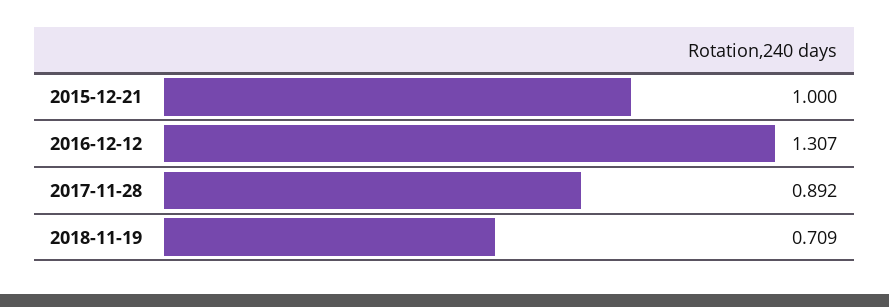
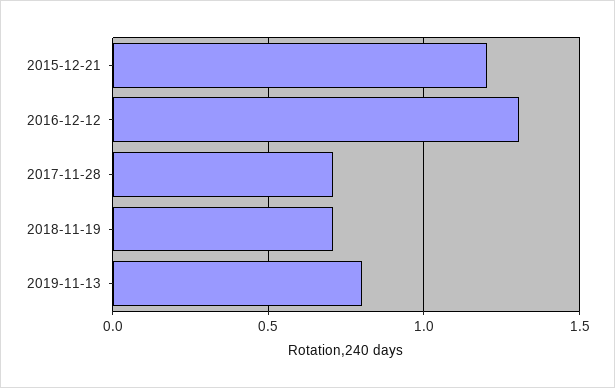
2015-12-21: 1 -> 1.2
2017-11-28: 0.892 -> 0.7
2019-11-13: none -> 0.8

